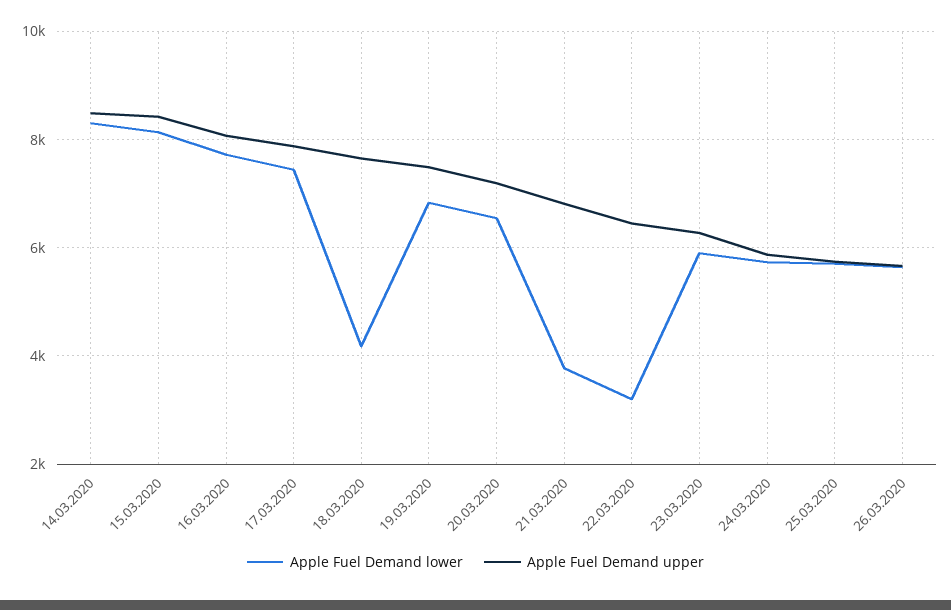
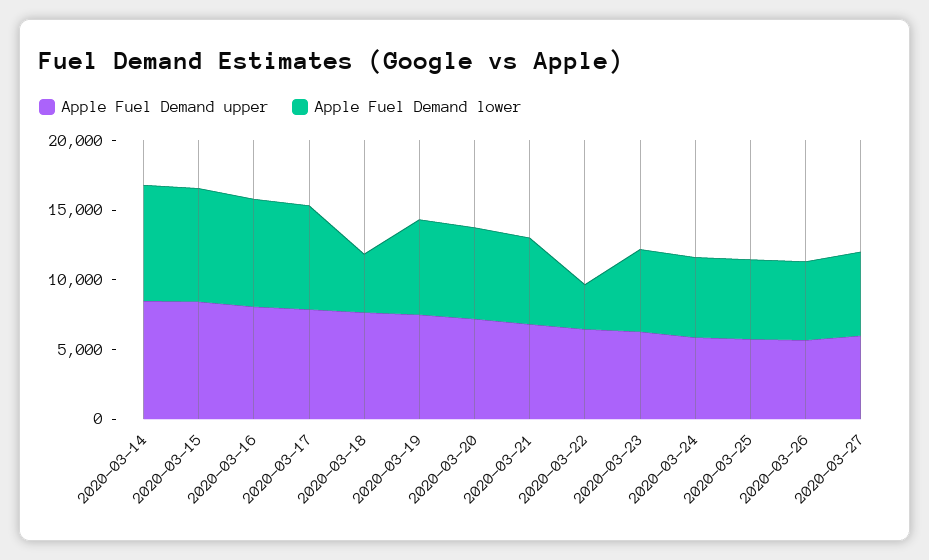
Apple Fuel Demand lower, 21.03.2020: 3800 -> 6000
Apple Fuel Demand upper, 2020-03-27: none -> 6000
Apple Fuel Demand lower, 2020-03-27: none -> 6000

